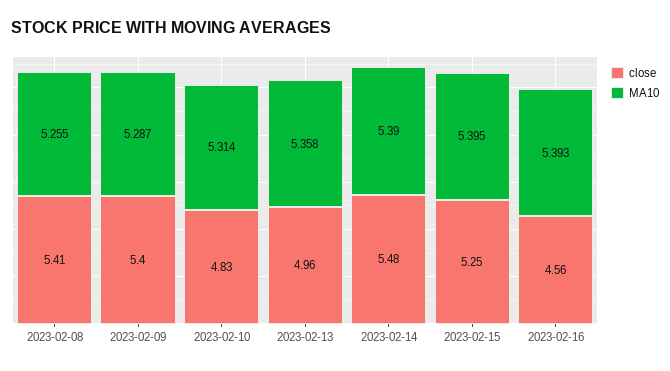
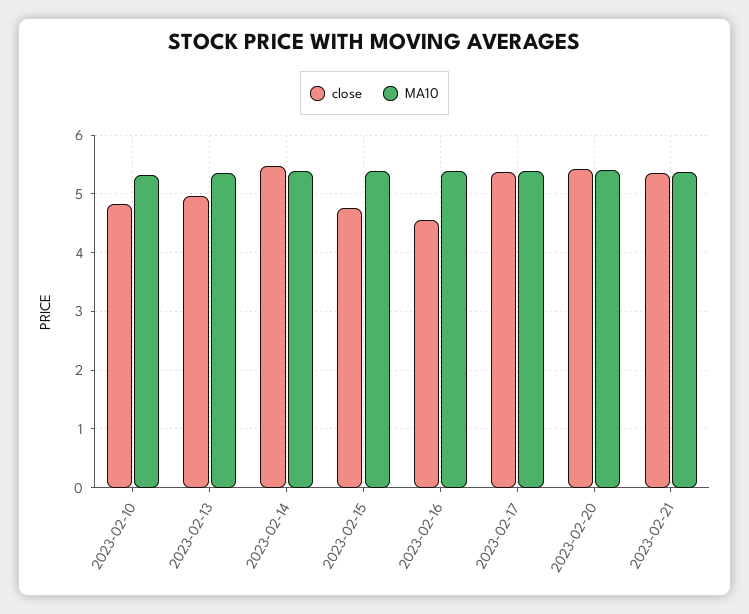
close, 2023-02-08: 5.41 -> none
MA10, 2023-02-08: 5.255 -> none
close, 2023-02-09: 5.4 -> none
MA10, 2023-02-09: 5.287 -> none
close, 2023-02-15: 5.25 -> 4.8
close, 2023-02-17: none -> 5.4
MA10, 2023-02-17: none -> 5.4
close, 2023-02-20: none -> 5.4
MA10, 2023-02-20: none -> 5.4
close, 2023-02-21: none -> 5.4
MA10, 2023-02-21: none -> 5.4

